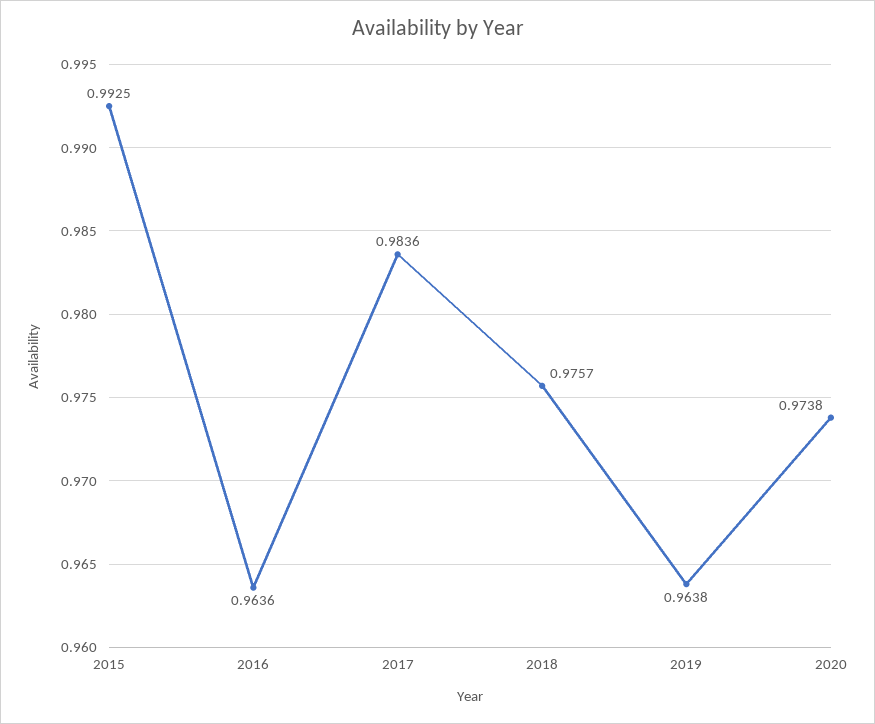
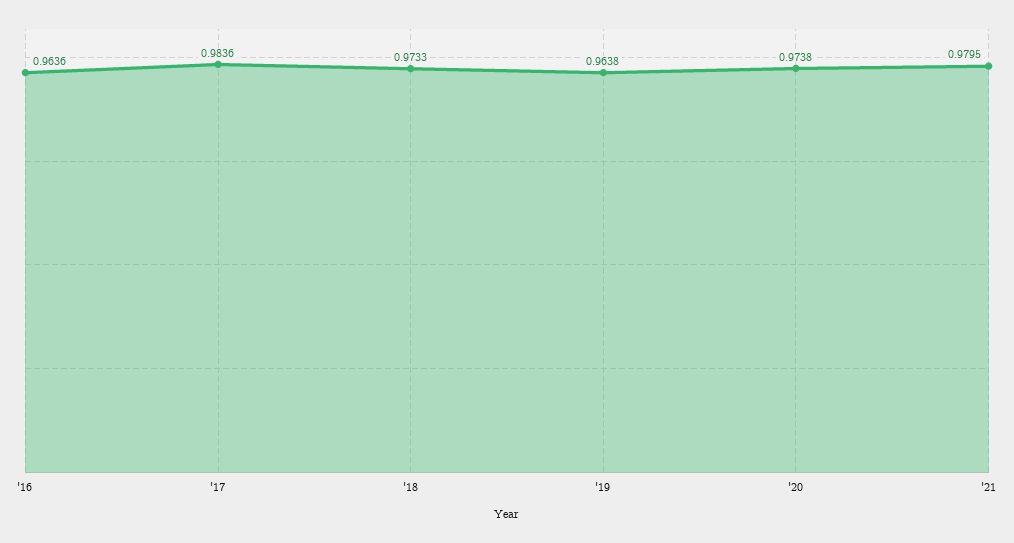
2015: 0.9925 -> none
2018: 0.9757 -> 0.9733
'21: none -> 0.9795

